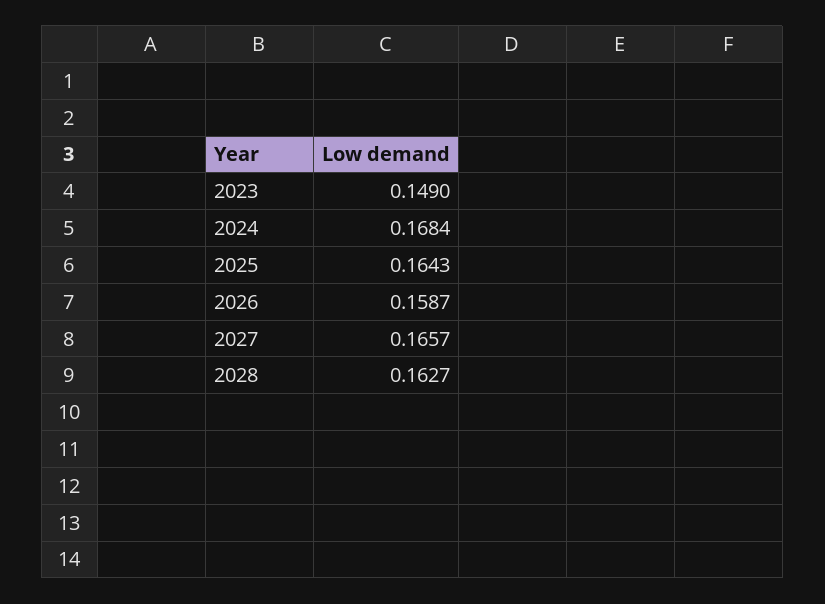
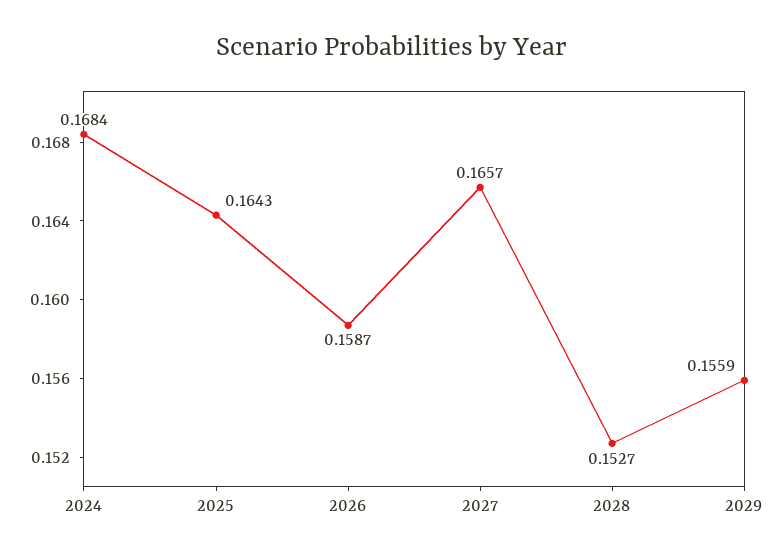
2023: 0.149 -> none
2028: 0.1627 -> 0.1527
2029: none -> 0.1559

